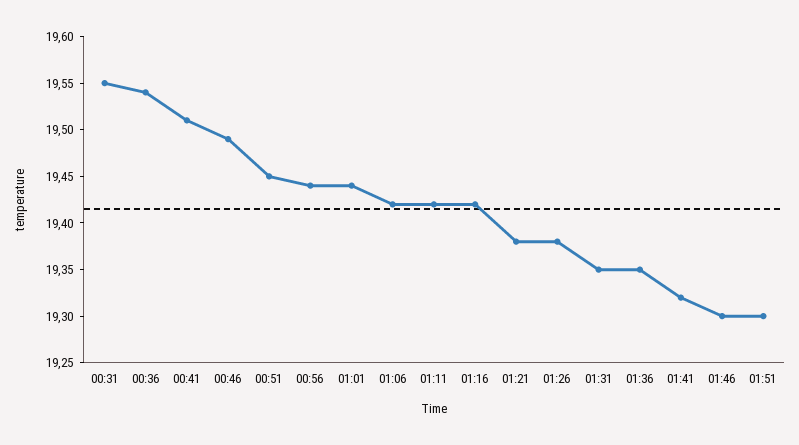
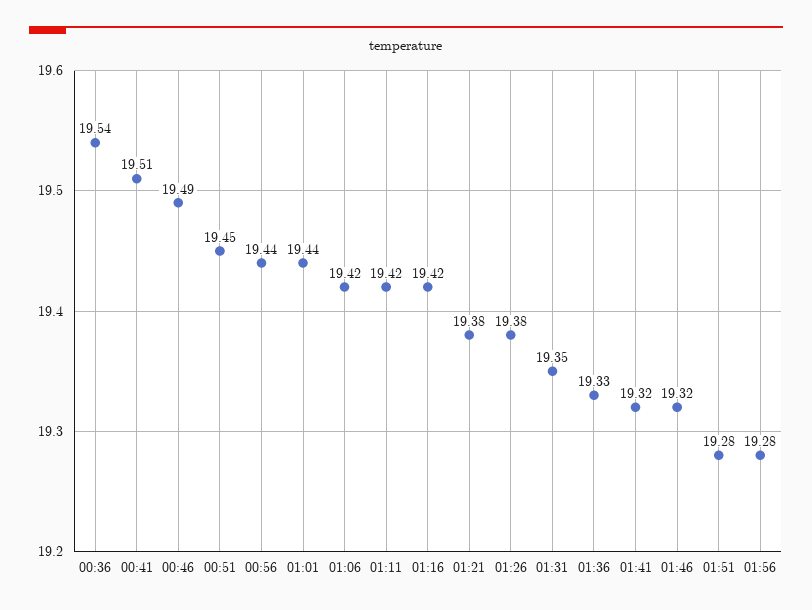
00:31: 19.55 -> none
01:36: 19.35 -> 19.33
01:46: 19.3 -> 19.32
01:51: 19.3 -> 19.28
01:56: none -> 19.28

